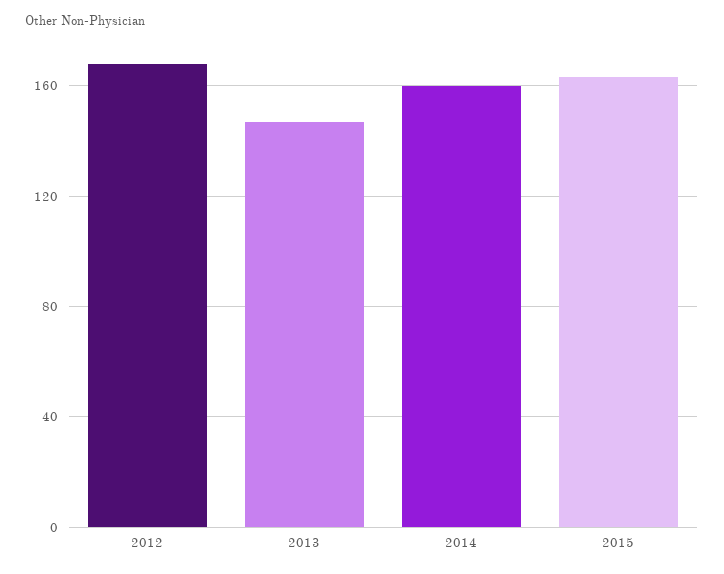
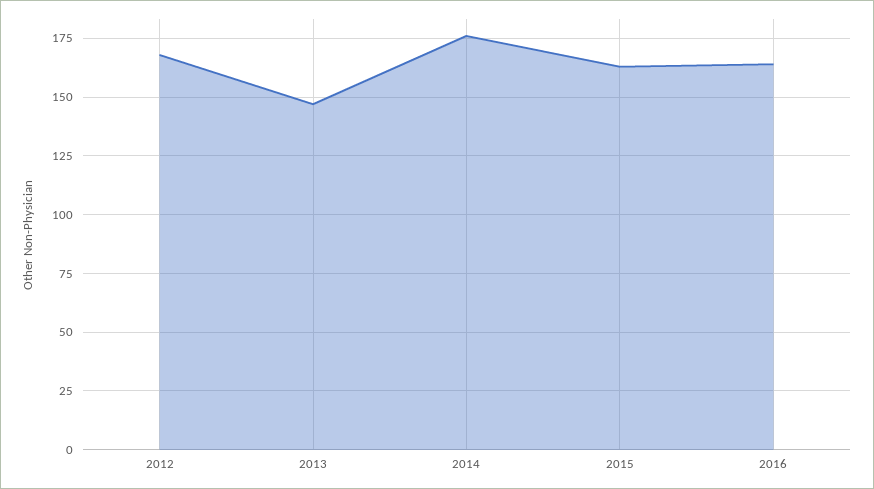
2014: 160 -> 175
2016: none -> 165

